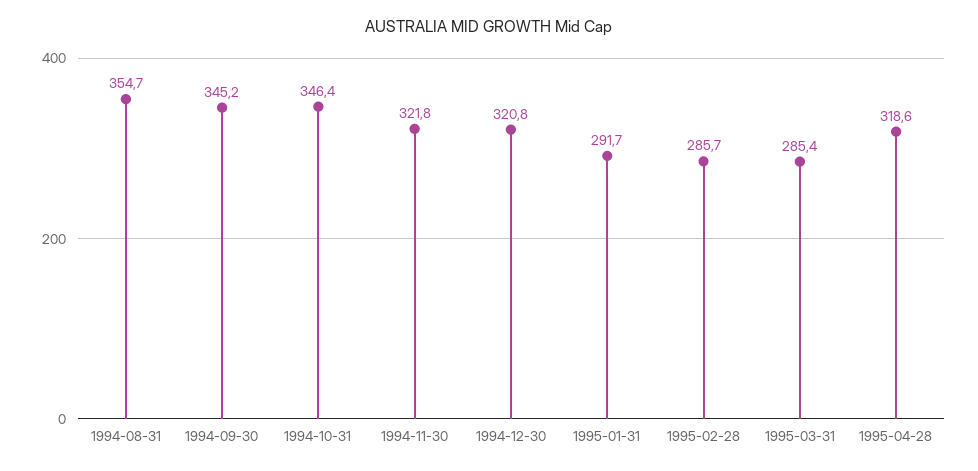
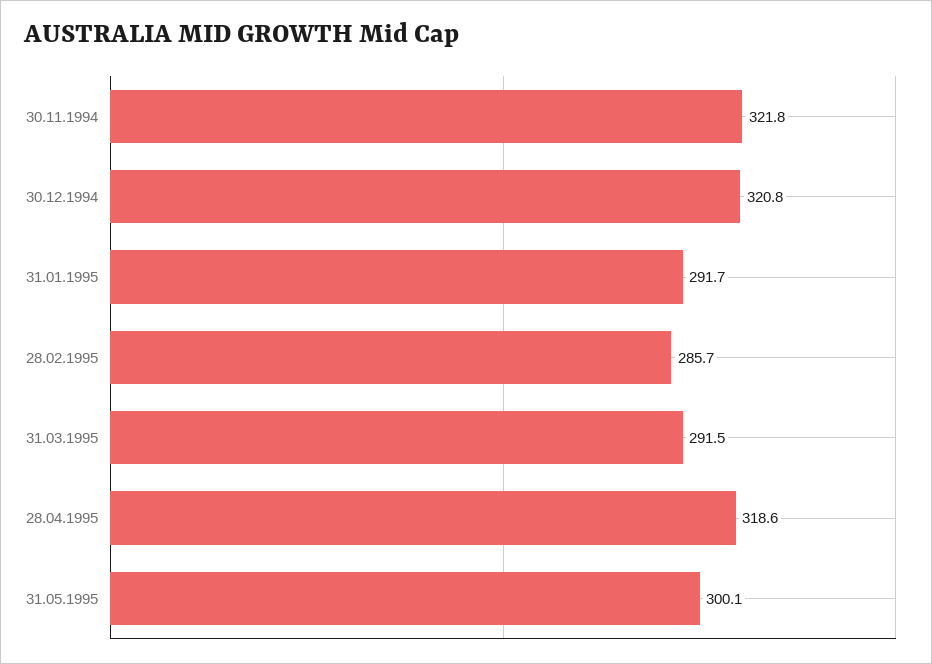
1994-08-31: 354.7 -> none
1994-09-30: 345.2 -> none
1994-10-31: 346.4 -> none
1995-03-31: 285.4 -> 291.5
31.05.1995: none -> 300.1

